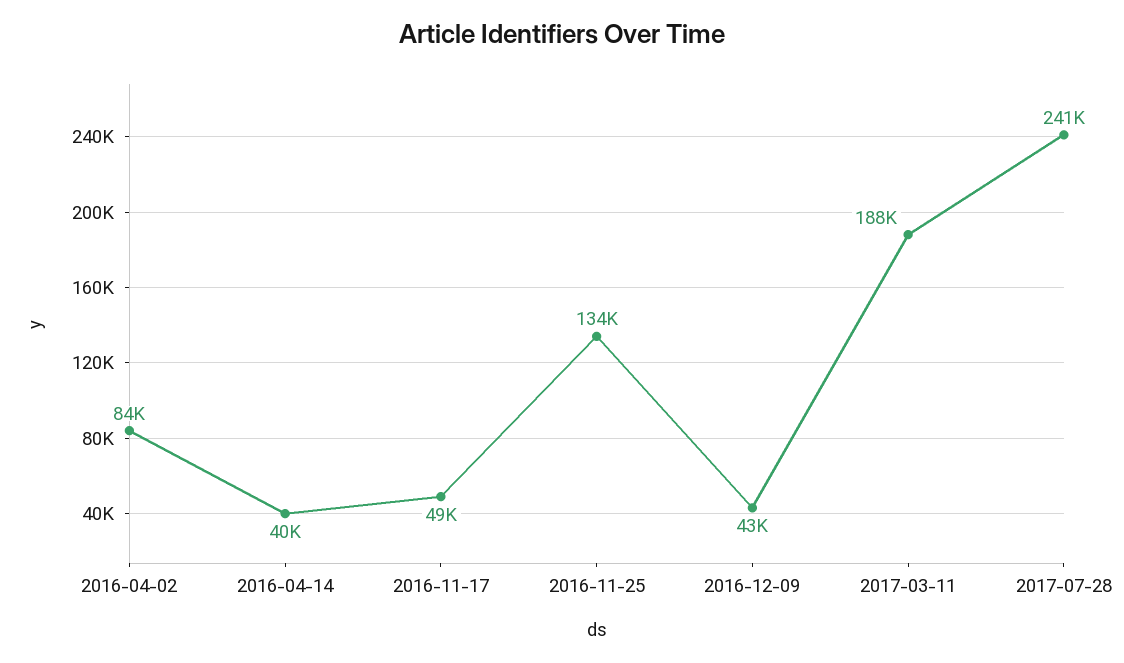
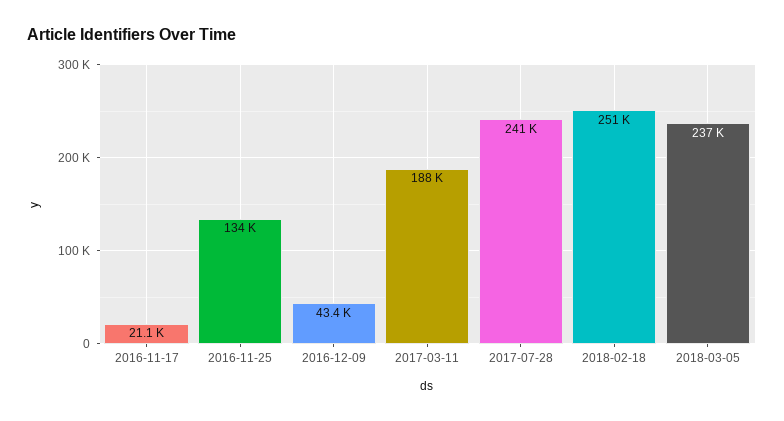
2016-04-02: 84000 -> none
2016-04-14: 40000 -> none
2016-11-17: 49000 -> 21100
2018-02-18: none -> 251000
2018-03-05: none -> 237000

